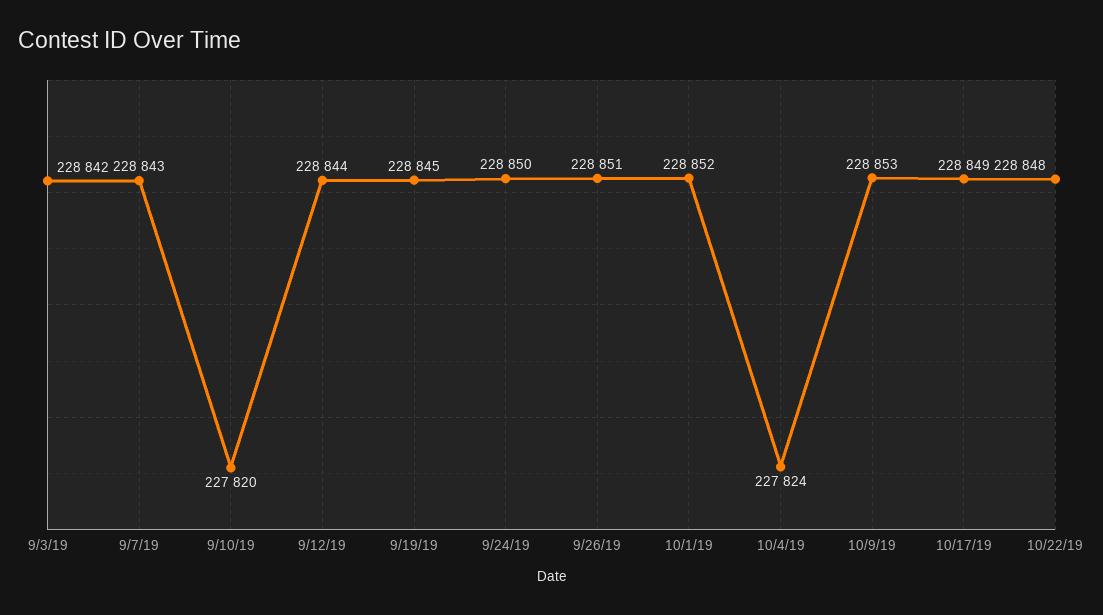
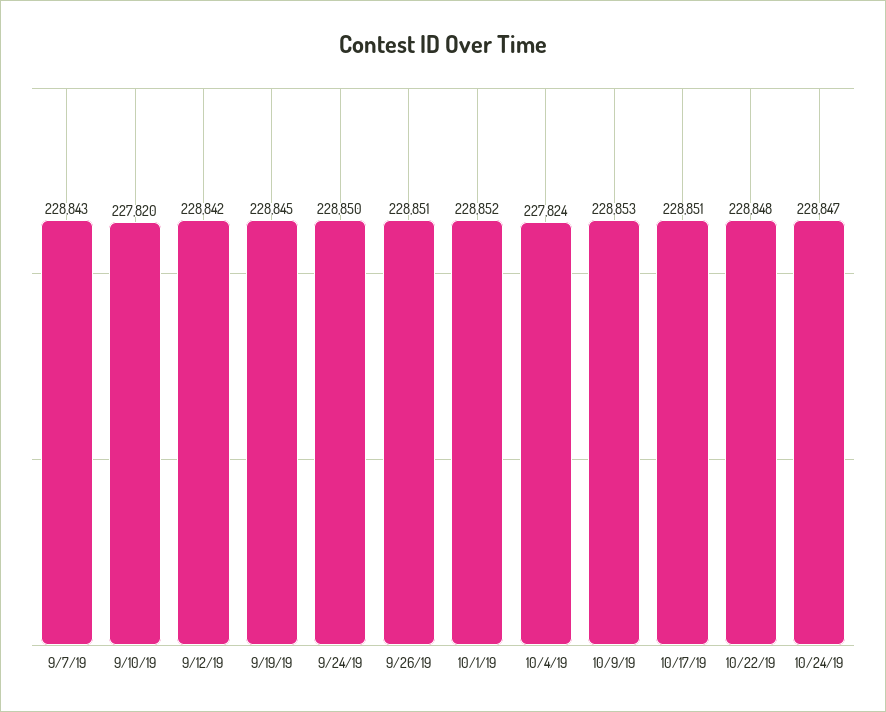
9/3/19: 228842 -> none
9/12/19: 228844 -> 228842
10/17/19: 228849 -> 228851
10/24/19: none -> 228847

